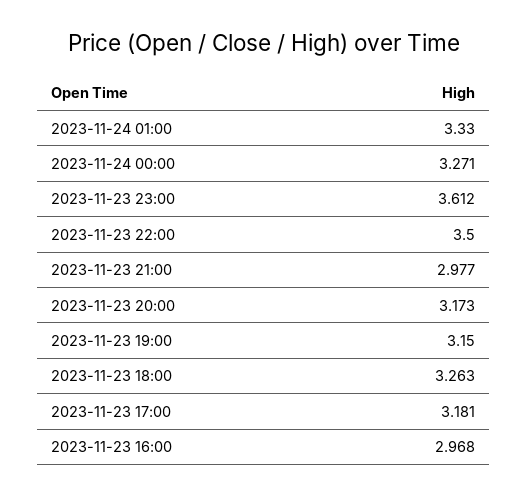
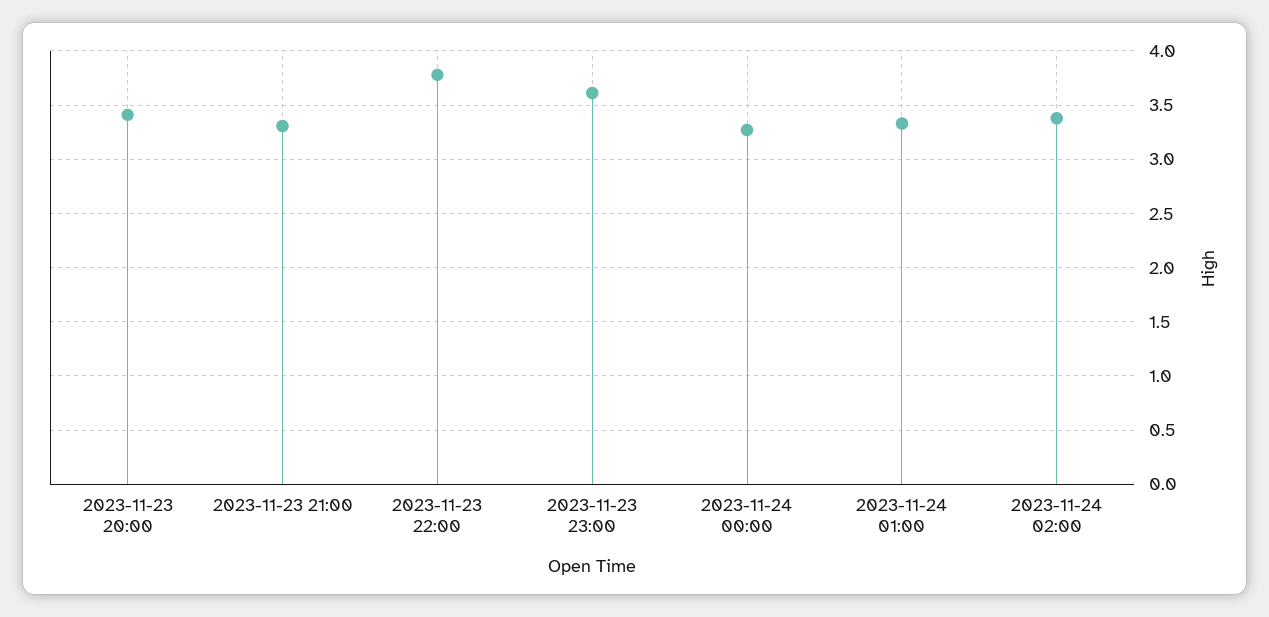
2023-11-23 22:00: 3.5 -> 3.8
2023-11-23 21:00: 2.977 -> 3.3
2023-11-23 20:00: 3.173 -> 3.4
2023-11-23 19:00: 3.15 -> none
2023-11-23 18:00: 3.263 -> none
2023-11-23 17:00: 3.181 -> none
2023-11-23 16:00: 2.968 -> none
2023-11-24 02:00: none -> 3.4

